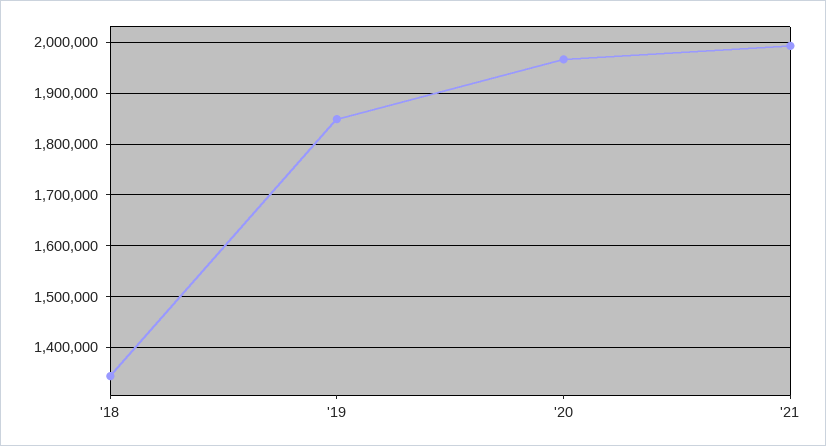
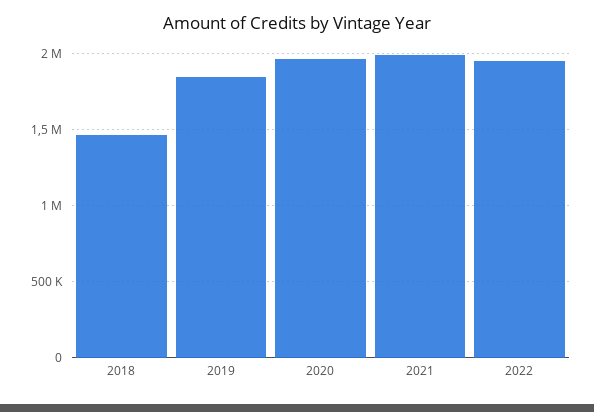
'18: 1340000 -> 1450000
2022: none -> 1950000

